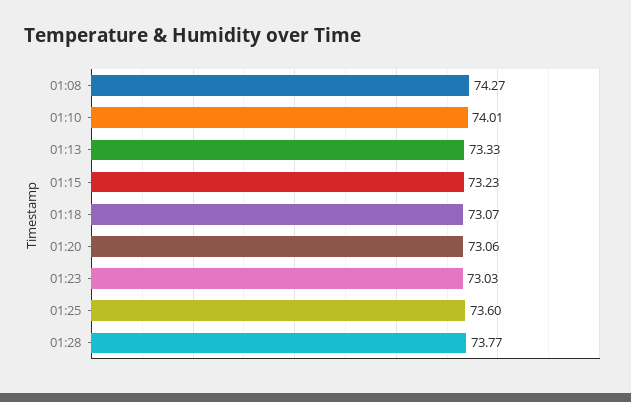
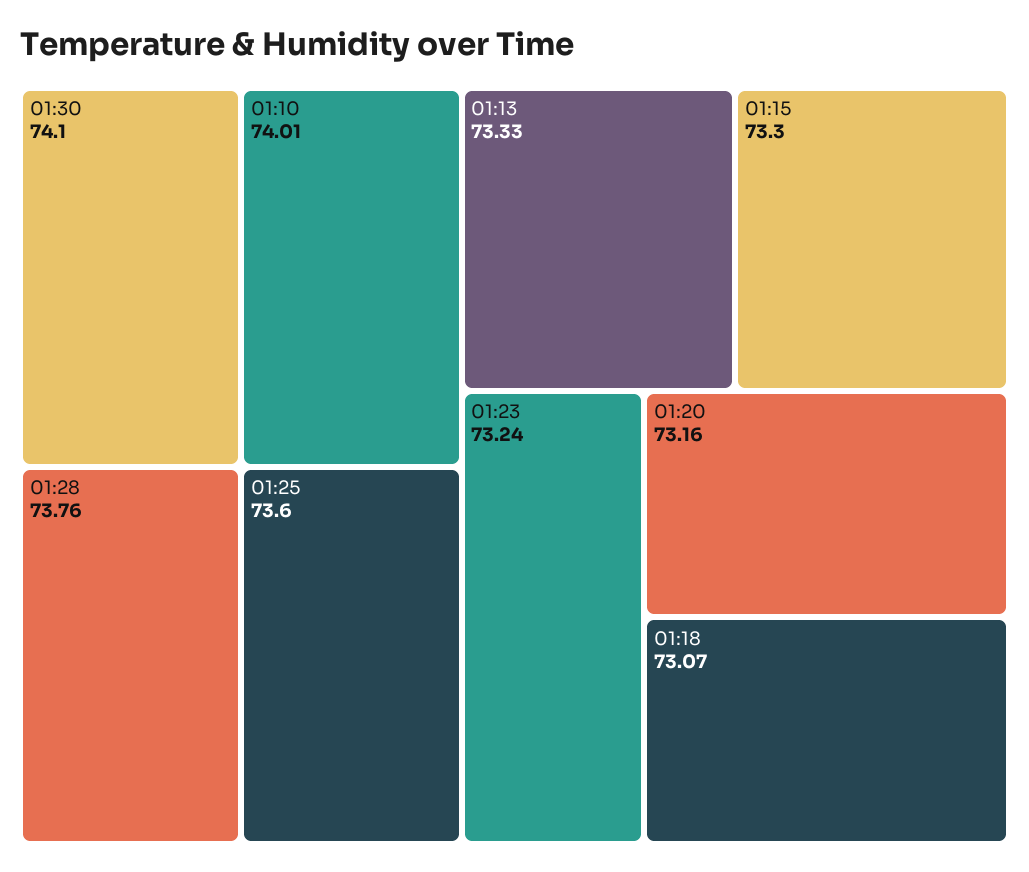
01:08: 74.27 -> none
01:15: 73.23 -> 73.3
01:20: 73.06 -> 73.16
01:23: 73.03 -> 73.24
01:28: 73.77 -> 73.76
01:30: none -> 74.1

